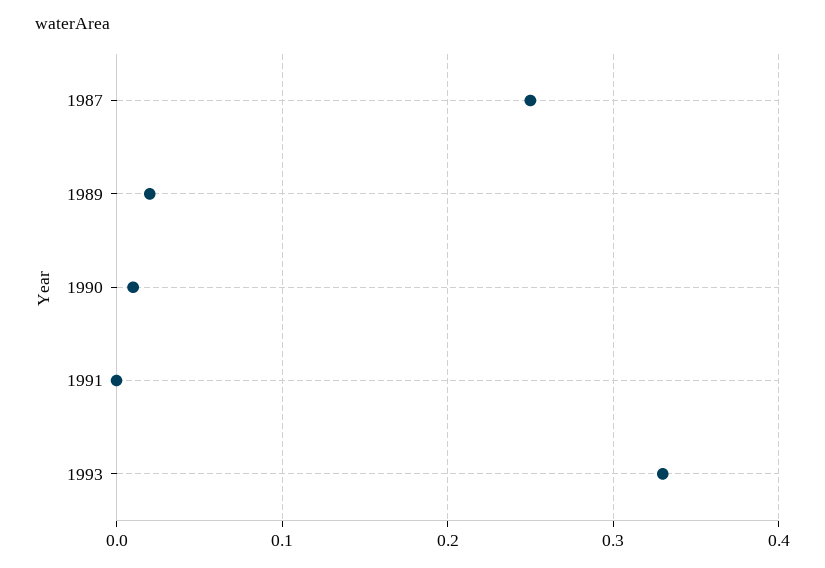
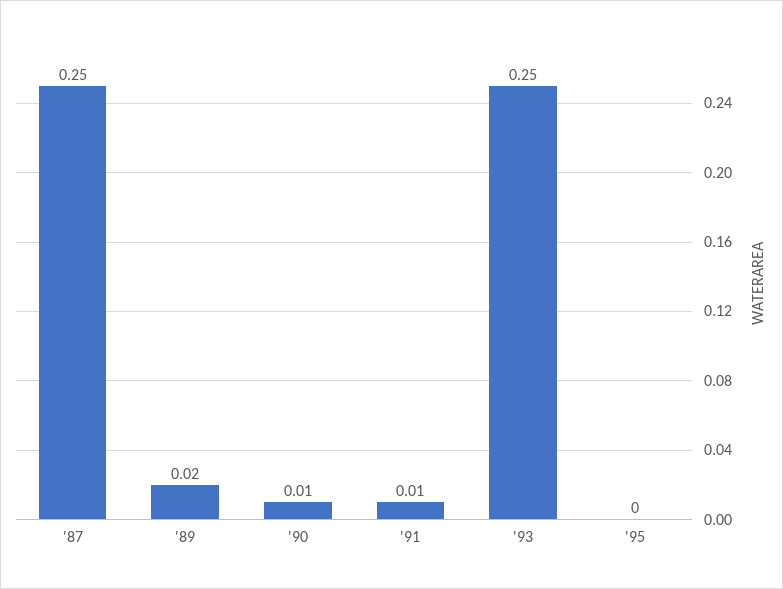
1991: 0 -> 0.01
1993: 0.33 -> 0.25
'95: none -> 0

